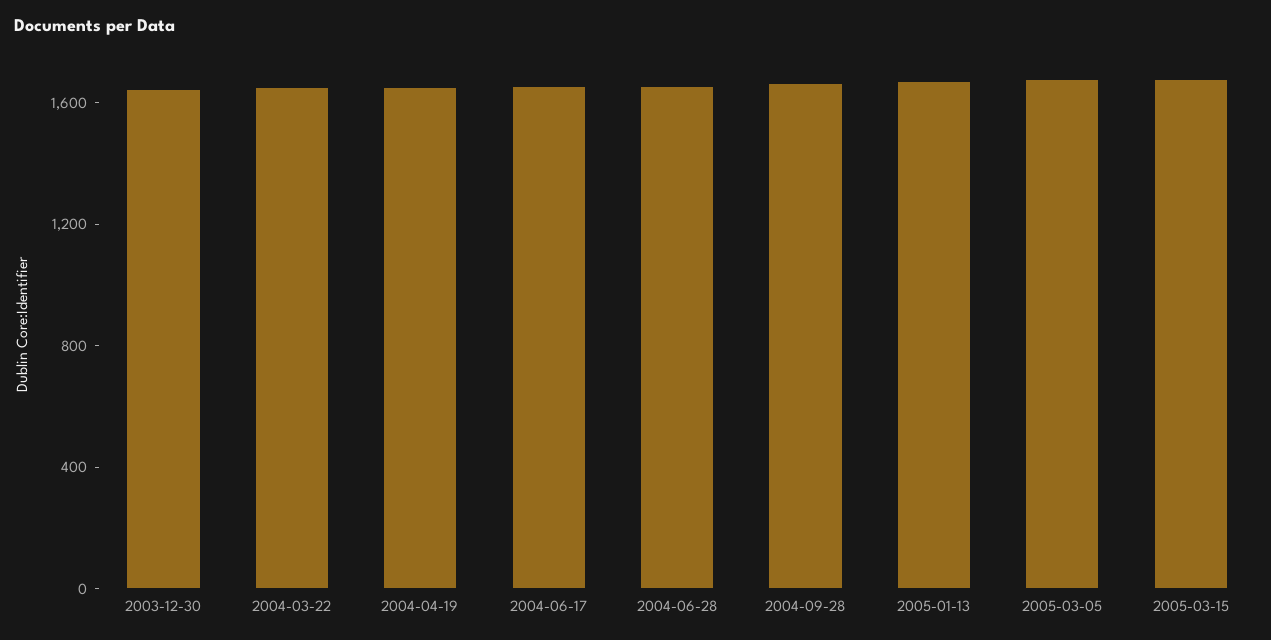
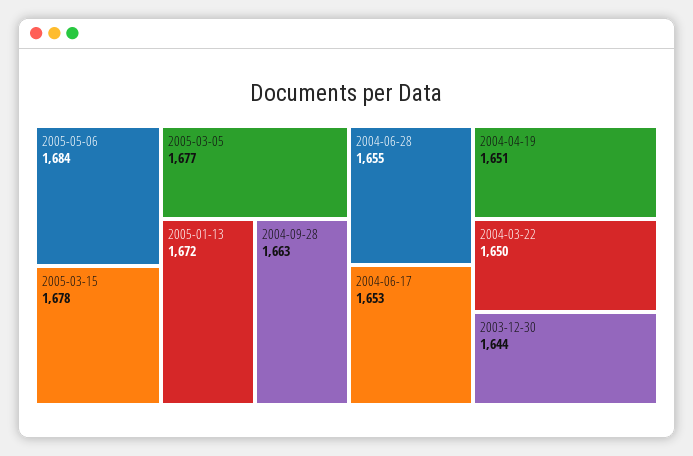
2005-05-06: none -> 1684

